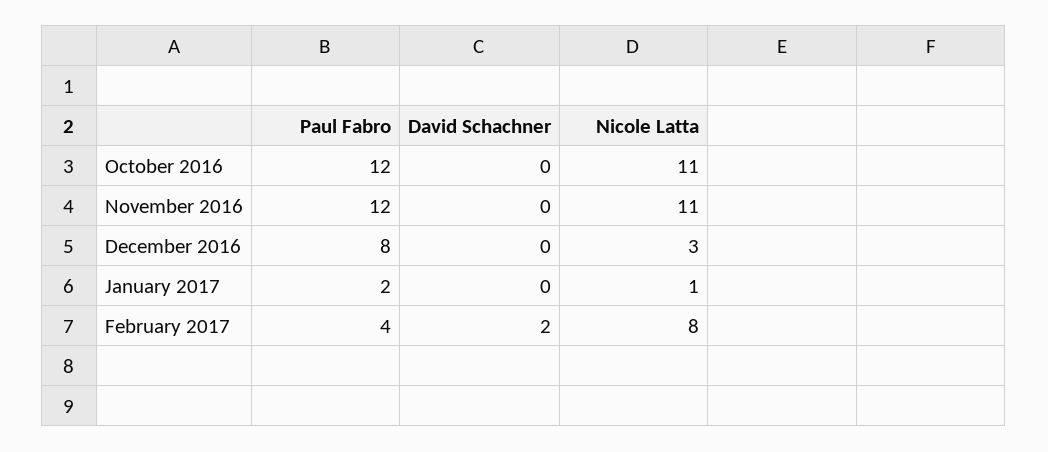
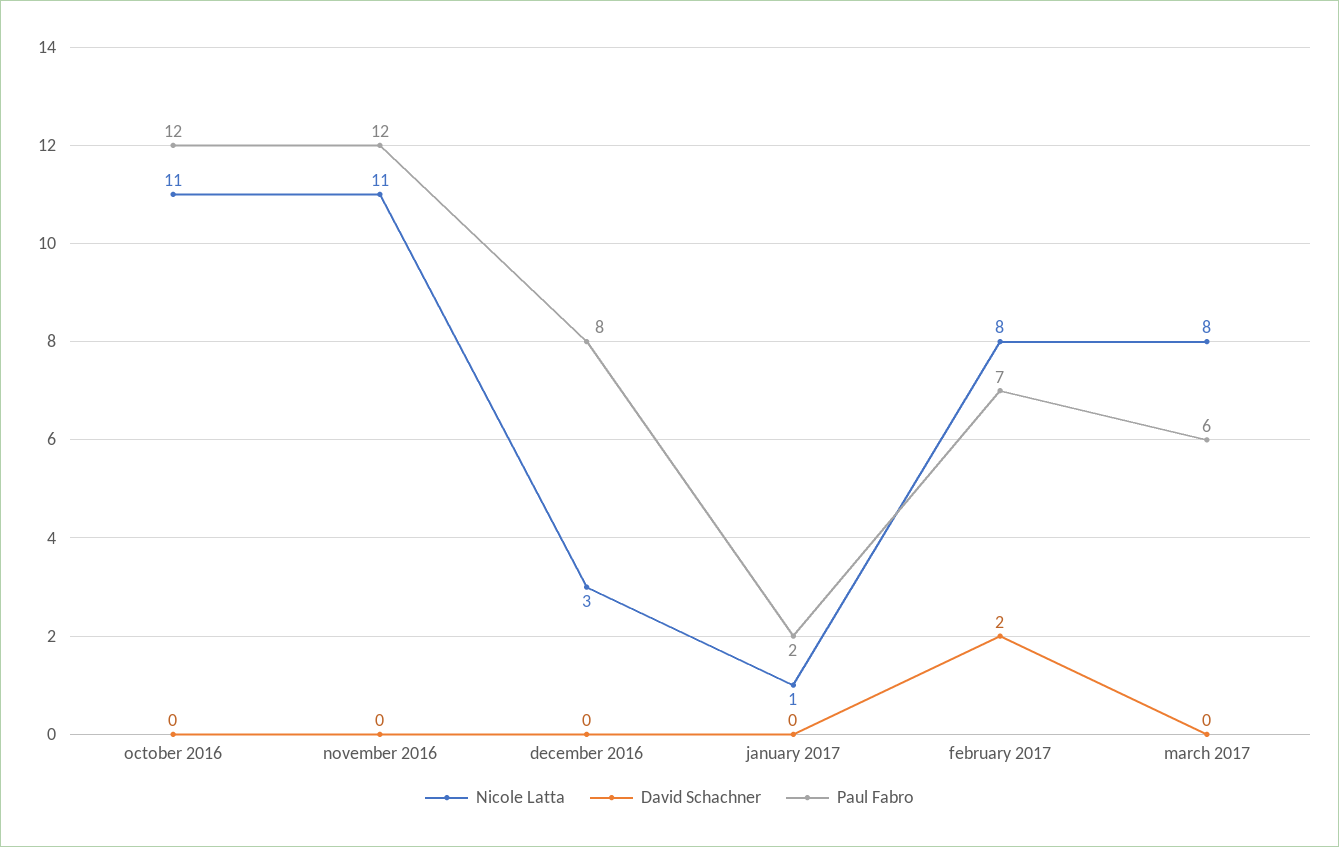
Paul Fabro, February 2017: 4 -> 7
Nicole Latta, march 2017: none -> 8
David Schachner, march 2017: none -> 0
Paul Fabro, march 2017: none -> 6

